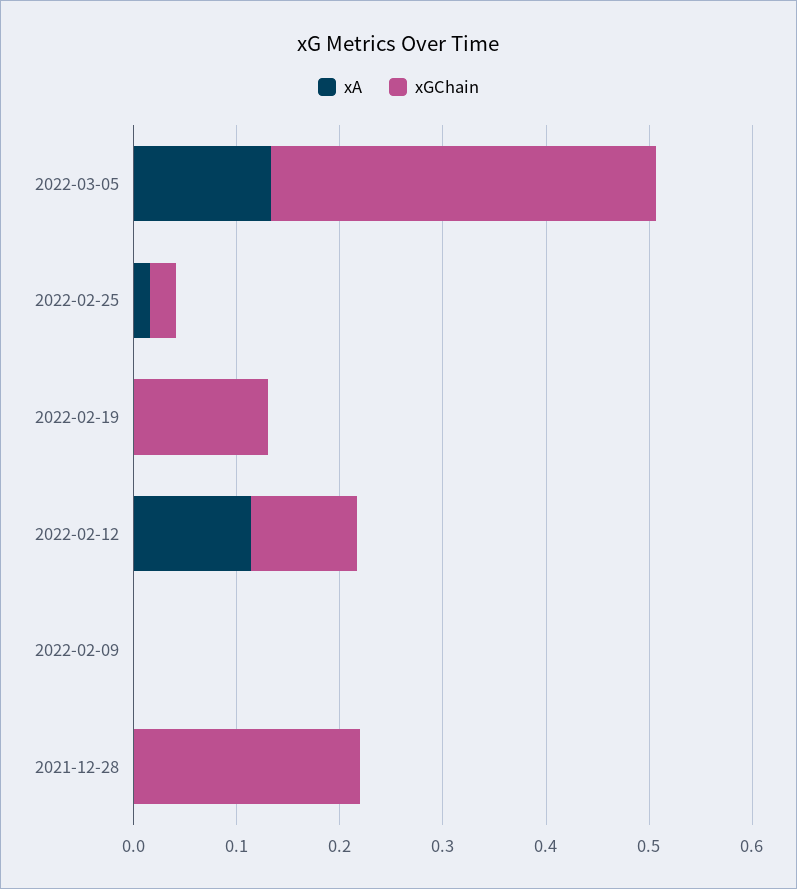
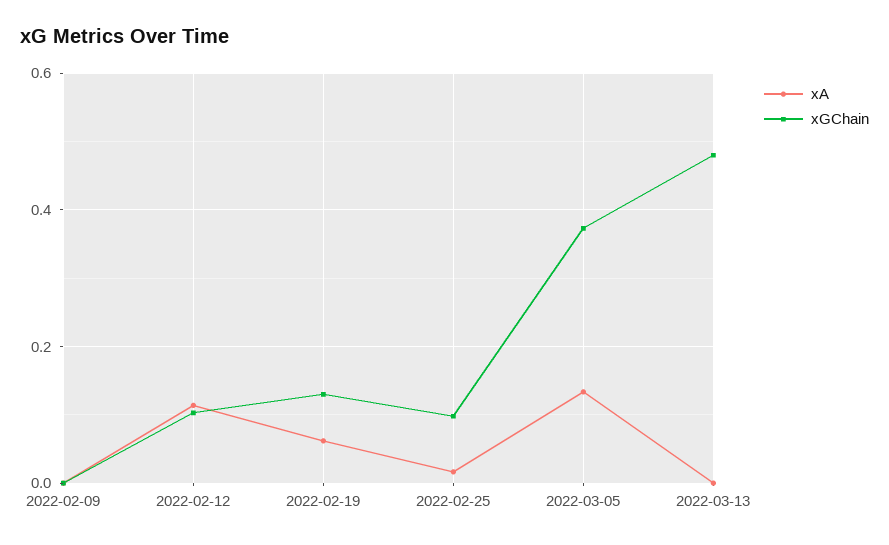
xGChain, 2022-02-25: 0.02 -> 0.1
xA, 2022-02-19: 0 -> 0.06
xA, 2021-12-28: 0 -> none
xGChain, 2021-12-28: 0.22 -> none
xA, 2022-03-13: none -> 0
xGChain, 2022-03-13: none -> 0.48

